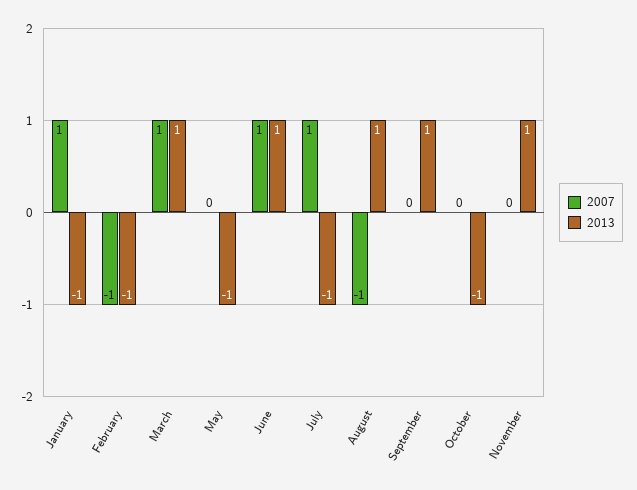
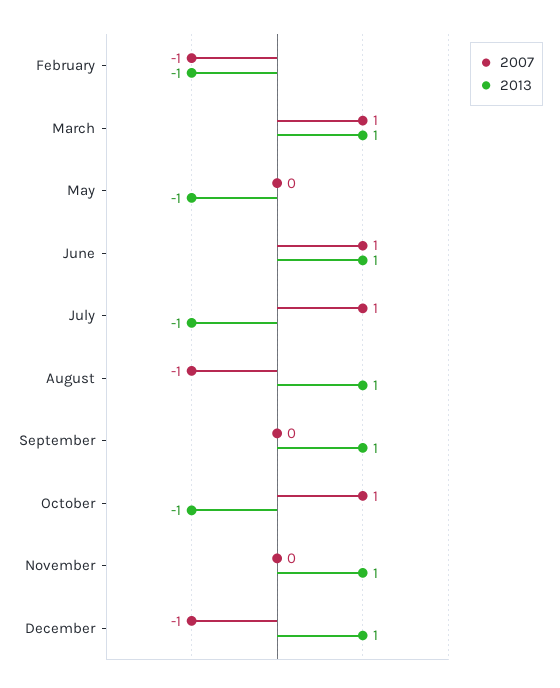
2007, January: 1 -> none
2013, January: -1 -> none
2007, October: 0 -> 1
2007, December: none -> -1
2013, December: none -> 1

